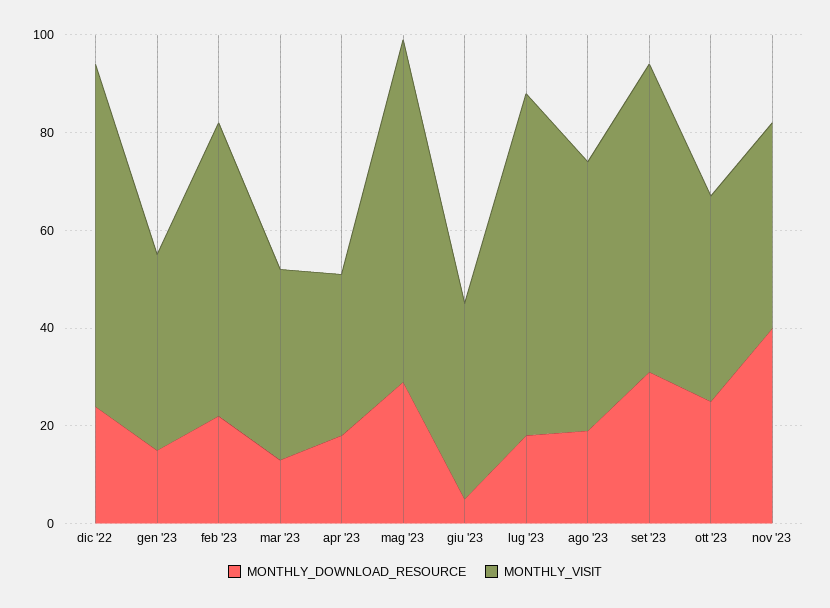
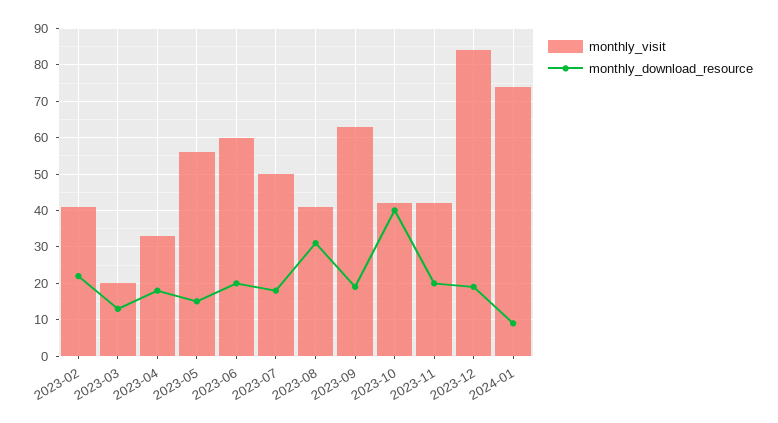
MONTHLY_DOWNLOAD_RESOURCE, dic '22: 25 -> none
MONTHLY_VISIT, dic '22: 70 -> none
MONTHLY_DOWNLOAD_RESOURCE, gen '23: 15 -> none
MONTHLY_VISIT, gen '23: 40 -> none
MONTHLY_VISIT, feb '23: 60 -> 40
MONTHLY_VISIT, mar '23: 40 -> 20
MONTHLY_DOWNLOAD_RESOURCE, mag '23: 30 -> 15
MONTHLY_VISIT, mag '23: 70 -> 55
MONTHLY_DOWNLOAD_RESOURCE, giu '23: 5 -> 20
MONTHLY_VISIT, giu '23: 40 -> 60
MONTHLY_VISIT, lug '23: 70 -> 50
MONTHLY_DOWNLOAD_RESOURCE, ago '23: 20 -> 30
MONTHLY_VISIT, ago '23: 55 -> 40
MONTHLY_DOWNLOAD_RESOURCE, set '23: 30 -> 20
MONTHLY_DOWNLOAD_RESOURCE, ott '23: 25 -> 40
MONTHLY_DOWNLOAD_RESOURCE, nov '23: 40 -> 20
MONTHLY_VISIT, 2023-12: none -> 85
MONTHLY_DOWNLOAD_RESOURCE, 2023-12: none -> 20
MONTHLY_VISIT, 2024-01: none -> 75
MONTHLY_DOWNLOAD_RESOURCE, 2024-01: none -> 10

